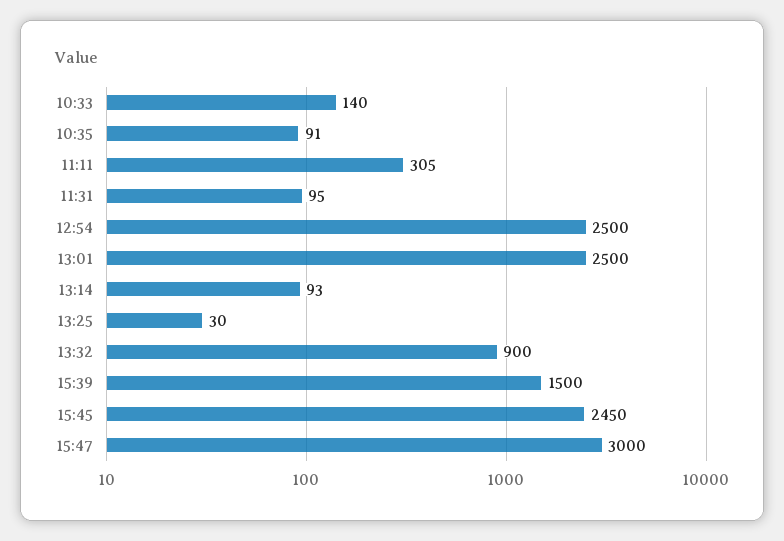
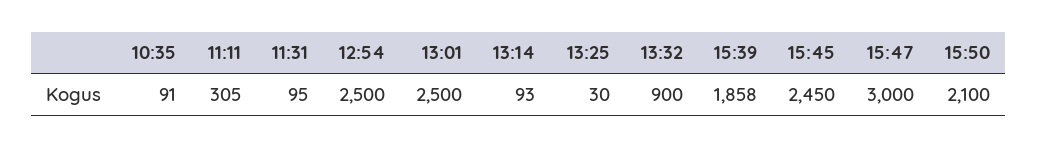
10:33: 140 -> none
15:39: 1500 -> 1858
15:50: none -> 2100

